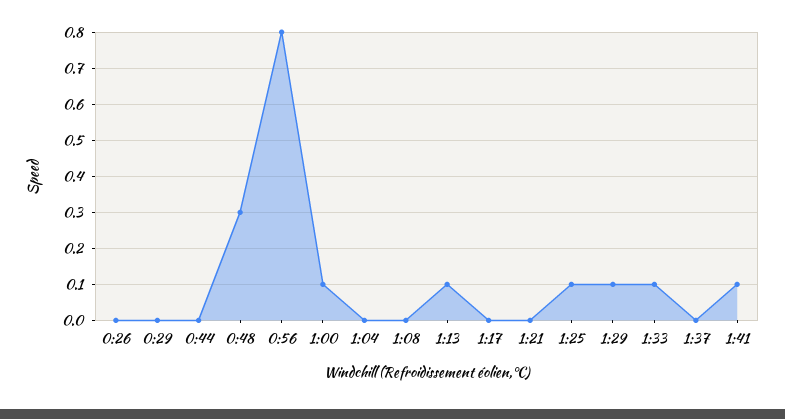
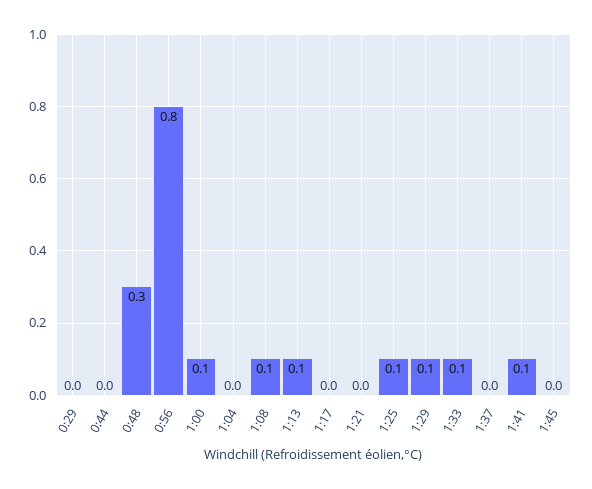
0:26: 0 -> none
1:08: 0 -> 0.1
1:45: none -> 0

